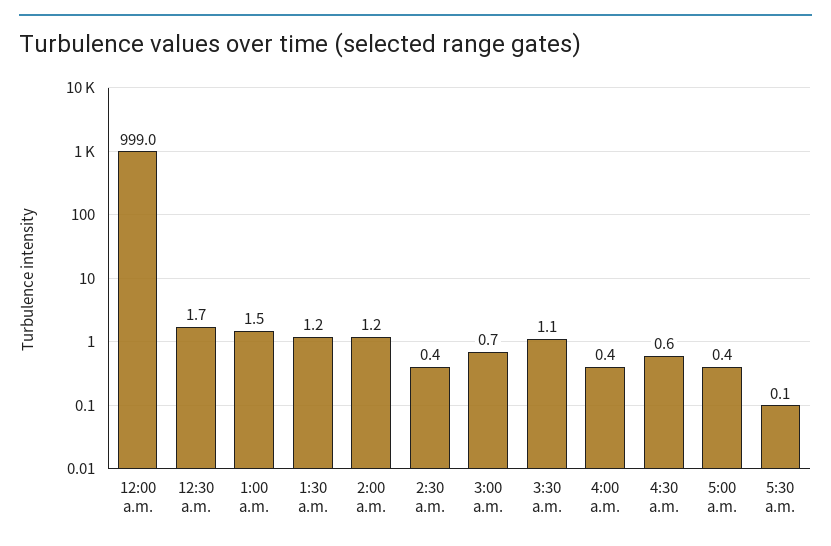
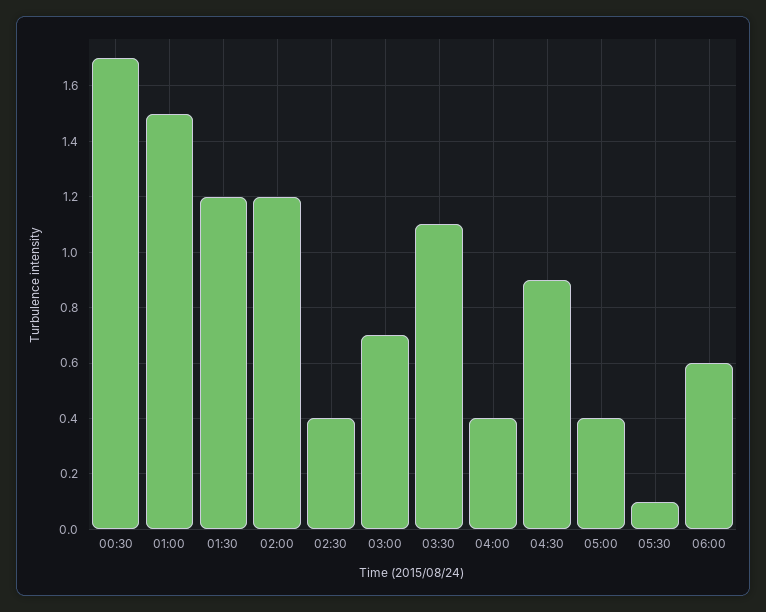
12:00 a.m.: 999 -> none
4:30 a.m.: 0.6 -> 0.9
06:00: none -> 0.6

